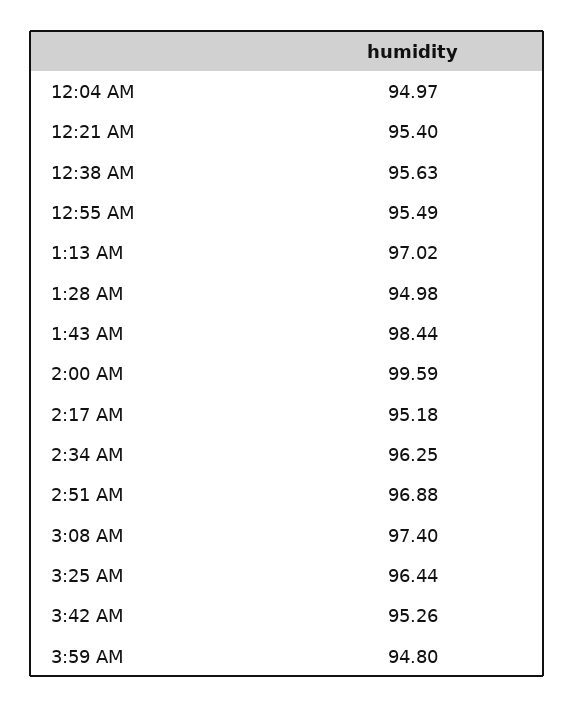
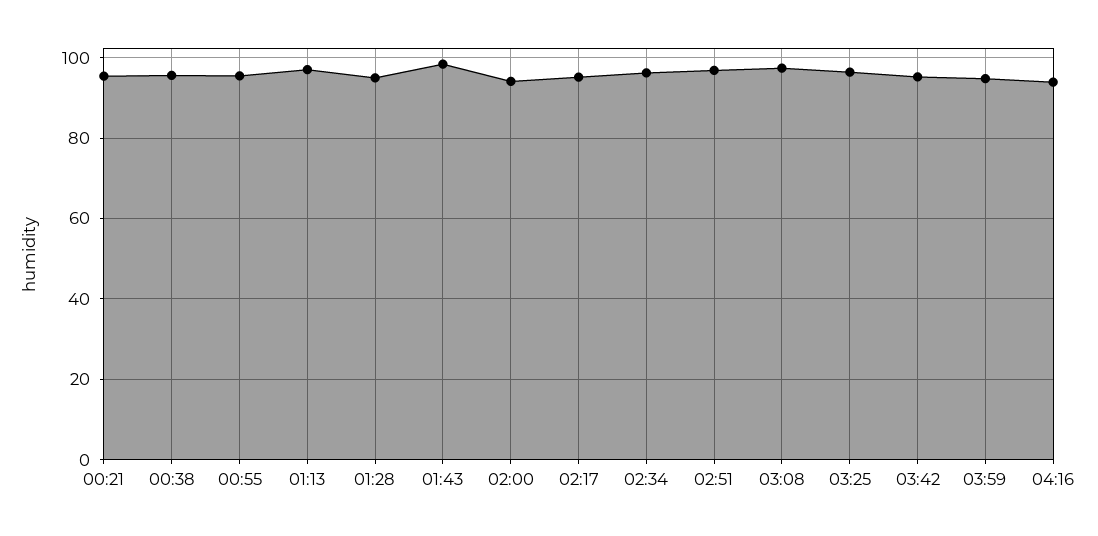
12:04 AM: 94.97 -> none
2:00 AM: 99.59 -> 94
04:16: none -> 94

